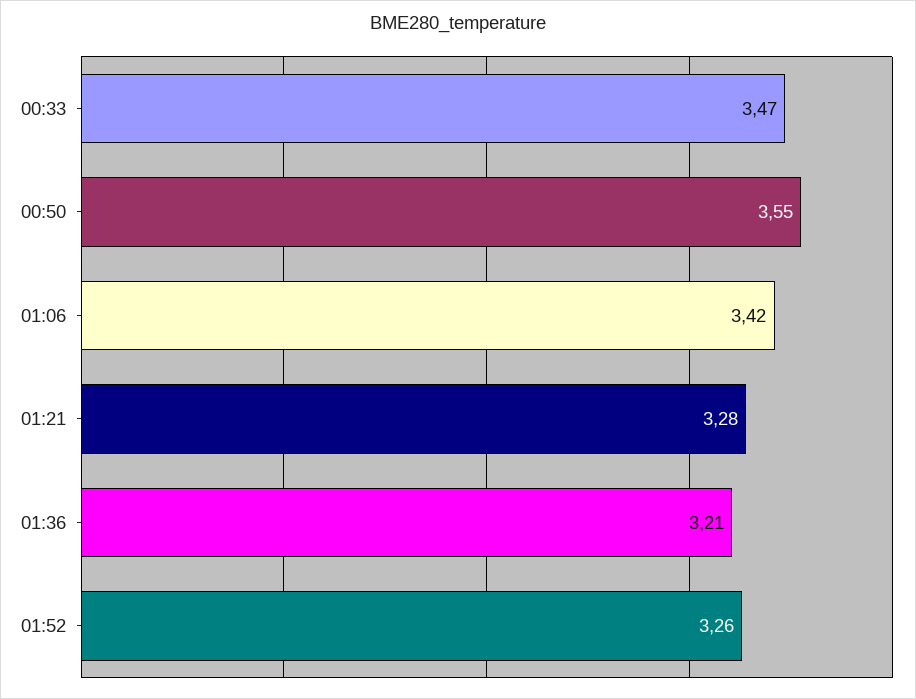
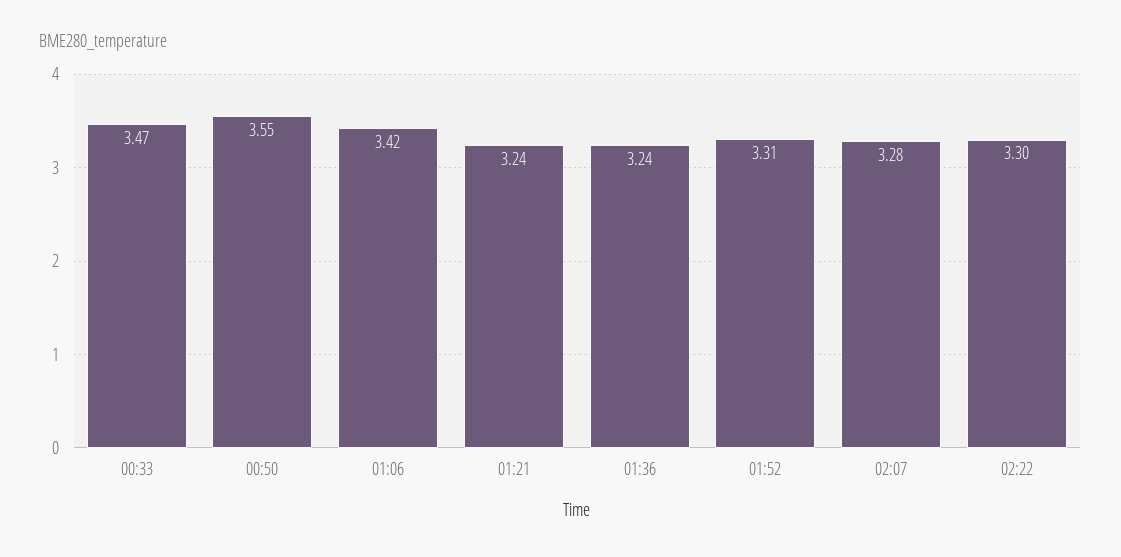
01:21: 3.28 -> 3.24
01:36: 3.21 -> 3.24
01:52: 3.26 -> 3.31
02:07: none -> 3.28
02:22: none -> 3.3

